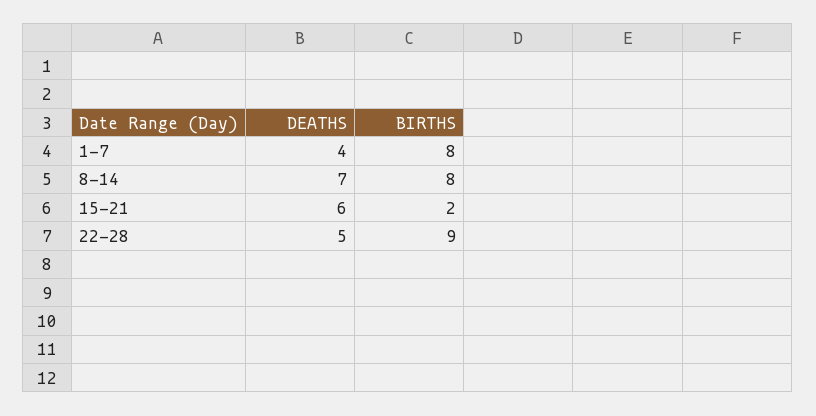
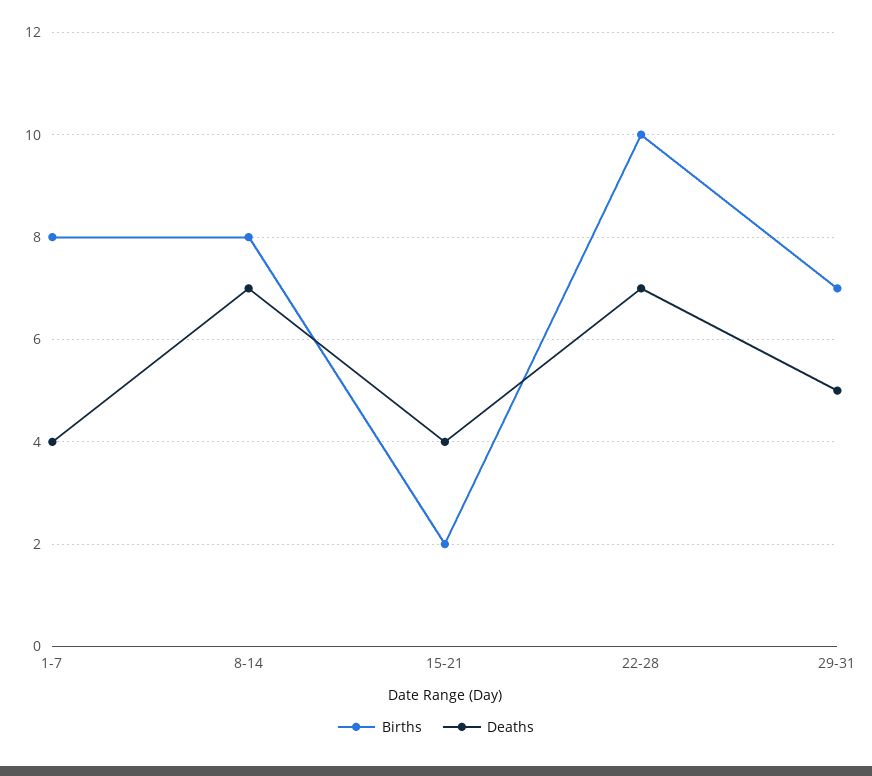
DEATHS, 15-21: 6 -> 4
DEATHS, 22-28: 5 -> 7
BIRTHS, 22-28: 9 -> 10
BIRTHS, 29-31: none -> 7
DEATHS, 29-31: none -> 5

